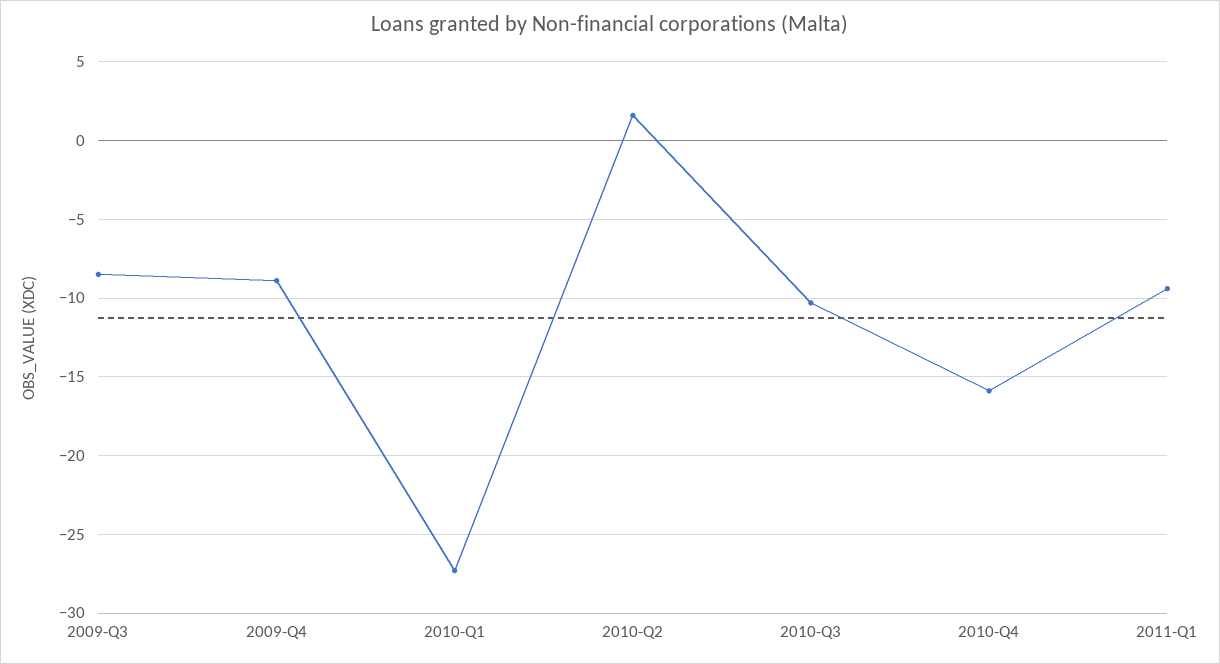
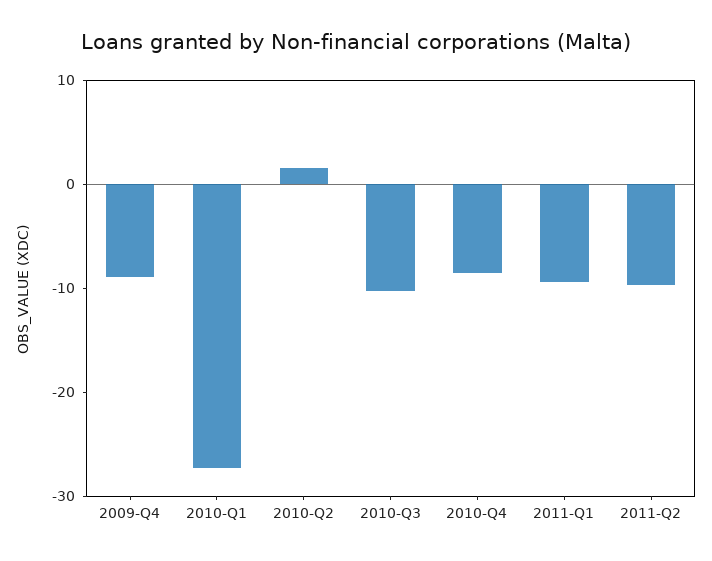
2009-Q3: -8.5 -> none
2010-Q4: -16 -> -8
2011-Q2: none -> -10

